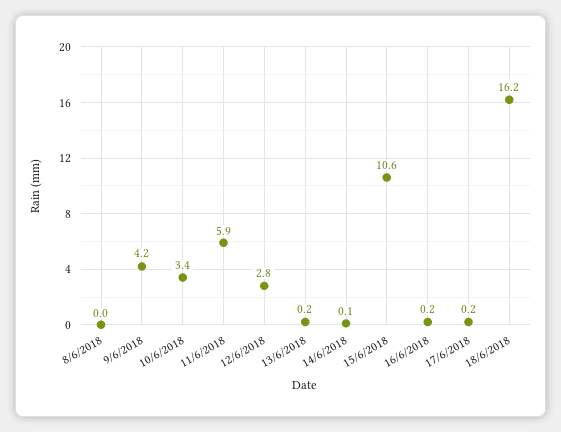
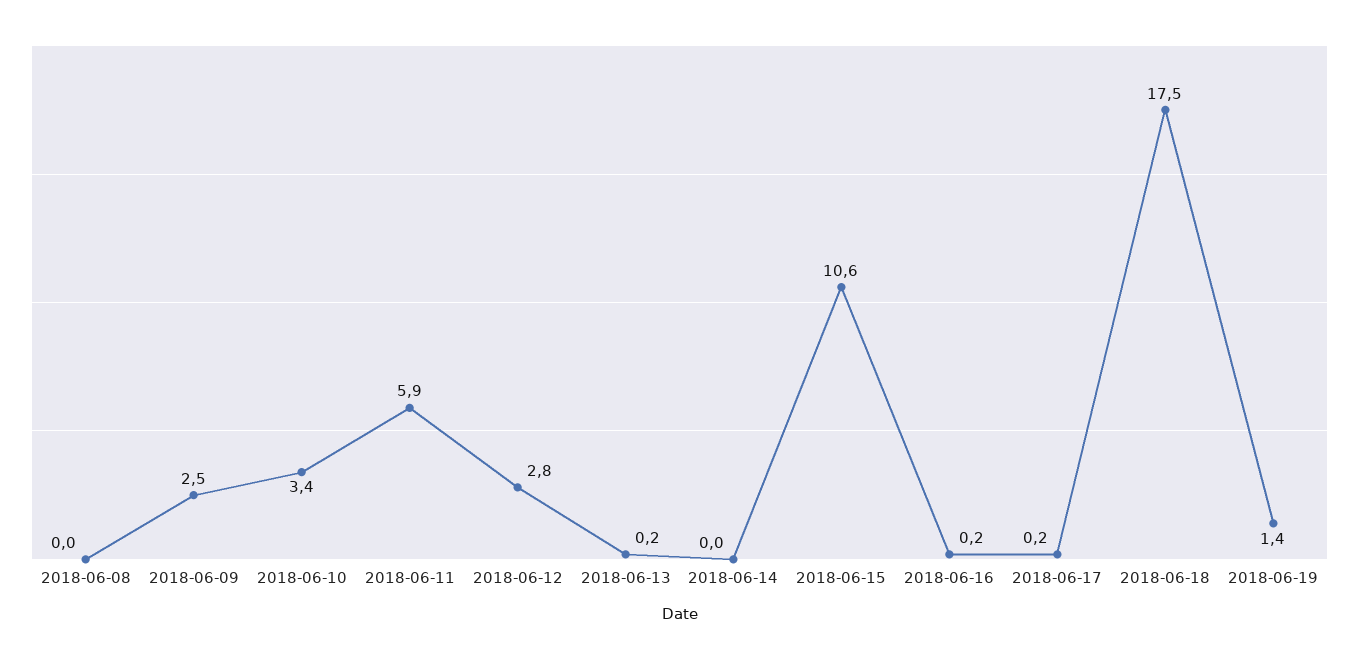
9/6/2018: 4.2 -> 2.5
14/6/2018: 0.1 -> 0
18/6/2018: 16.2 -> 17.5
2018-06-19: none -> 1.4

